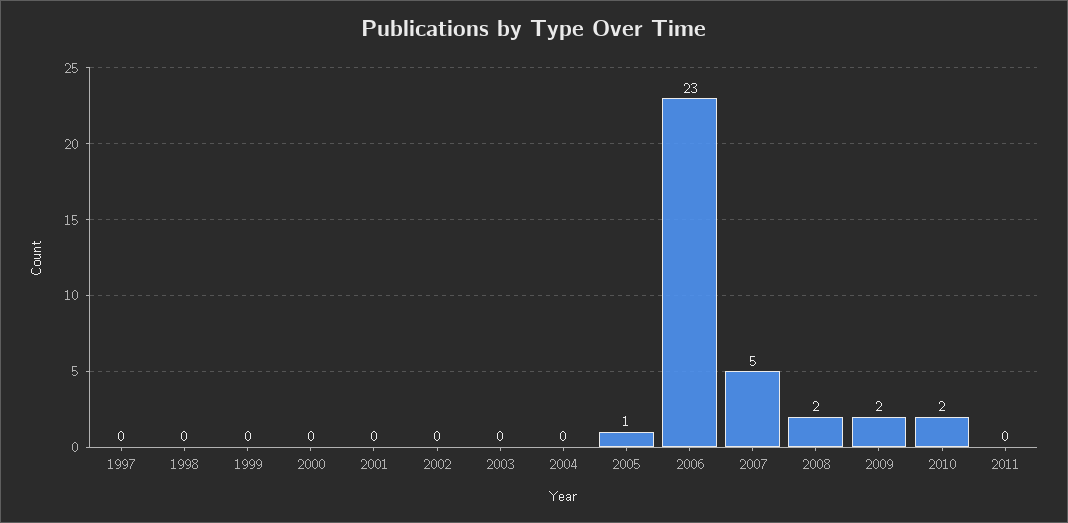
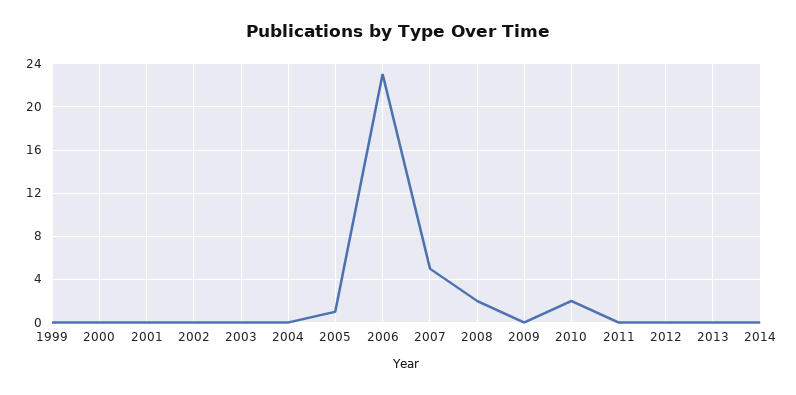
1997: 0 -> none
1998: 0 -> none
2009: 2 -> 0
2012: none -> 0
2013: none -> 0
2014: none -> 0

